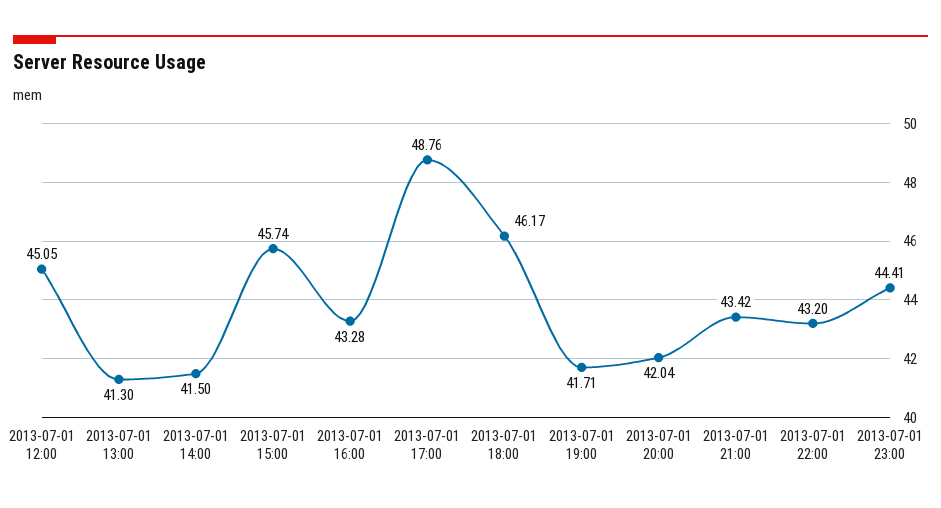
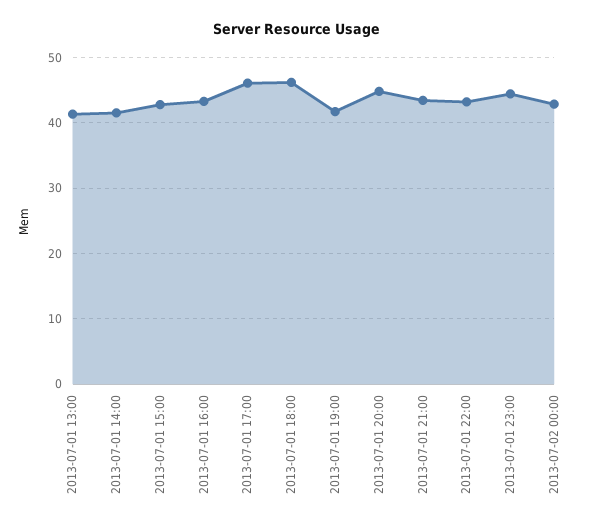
2013-07-01 12:00: 45.05 -> none
2013-07-01 15:00: 45.74 -> 43
2013-07-01 17:00: 48.76 -> 46
2013-07-01 20:00: 42.04 -> 45
2013-07-02 00:00: none -> 43

